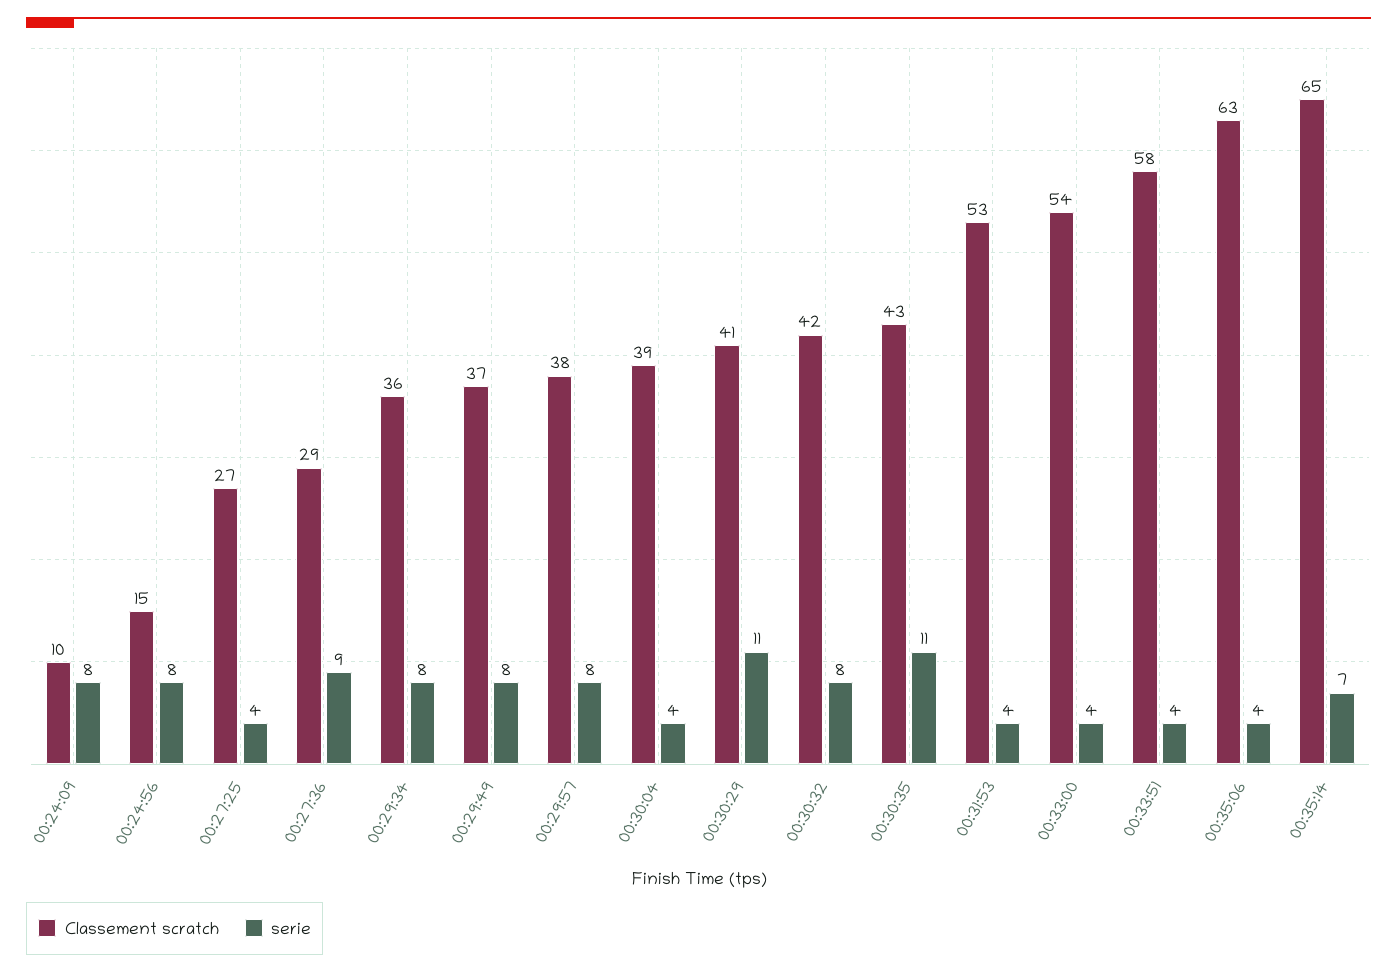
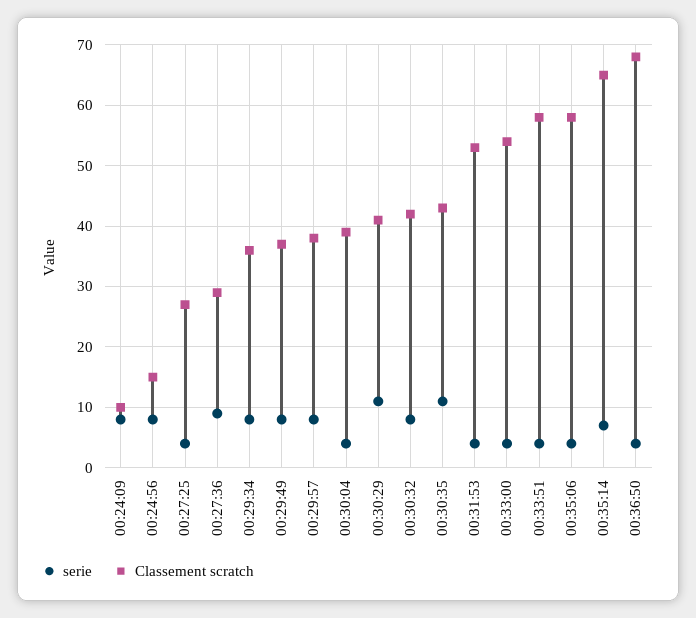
Classement scratch, 00:35:06: 63 -> 58
serie, 00:36:50: none -> 4
Classement scratch, 00:36:50: none -> 68

